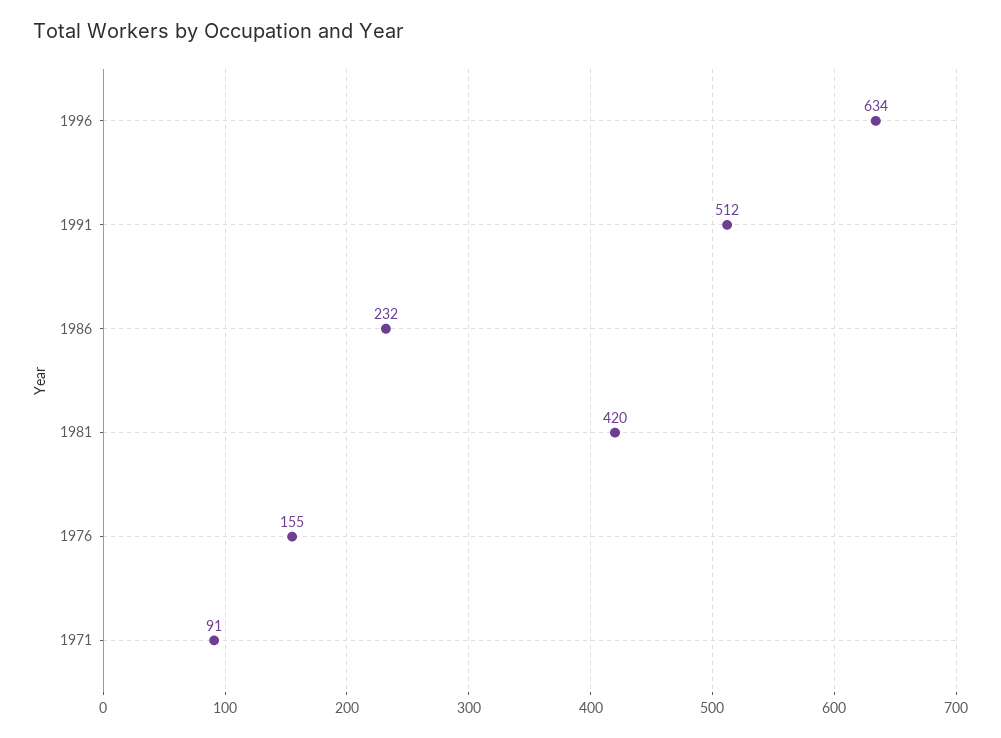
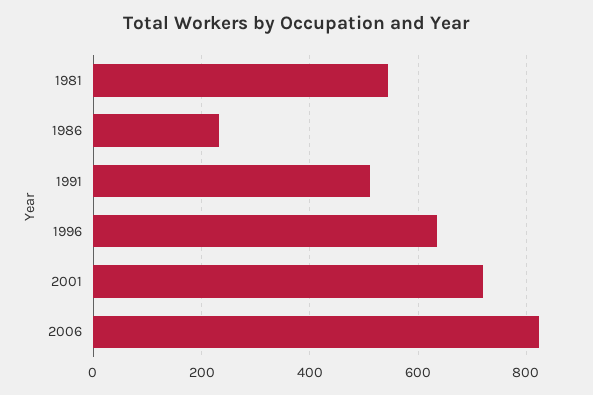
1981: 420 -> 540
1976: 155 -> none
1971: 91 -> none
2001: none -> 720
2006: none -> 820

